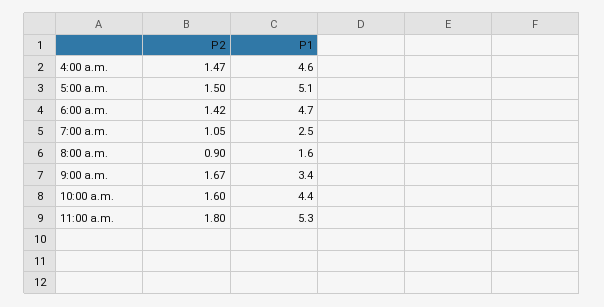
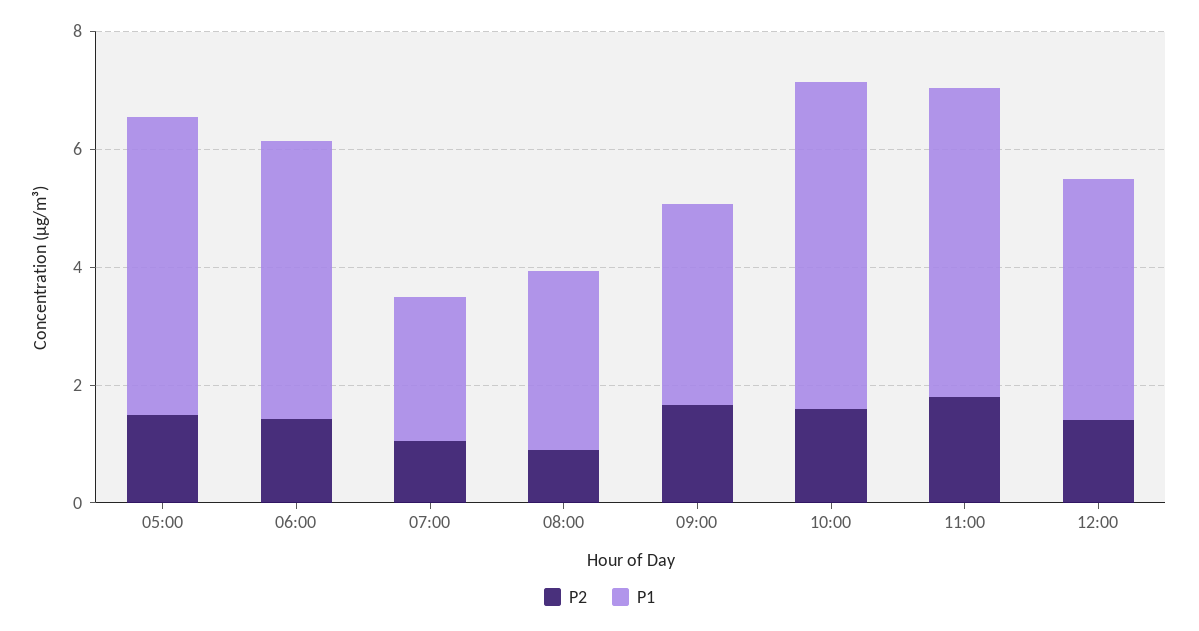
P2, 4:00 a.m.: 1.47 -> none
P1, 4:00 a.m.: 4.6 -> none
P1, 8:00 a.m.: 1.6 -> 3
P1, 10:00 a.m.: 4.4 -> 5.5
P2, 12:00: none -> 1.5
P1, 12:00: none -> 4

